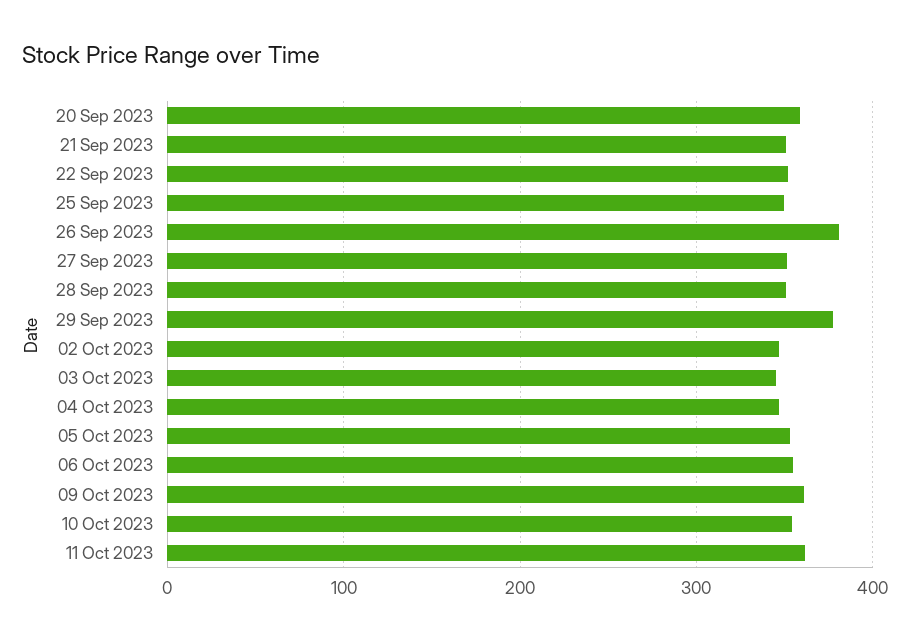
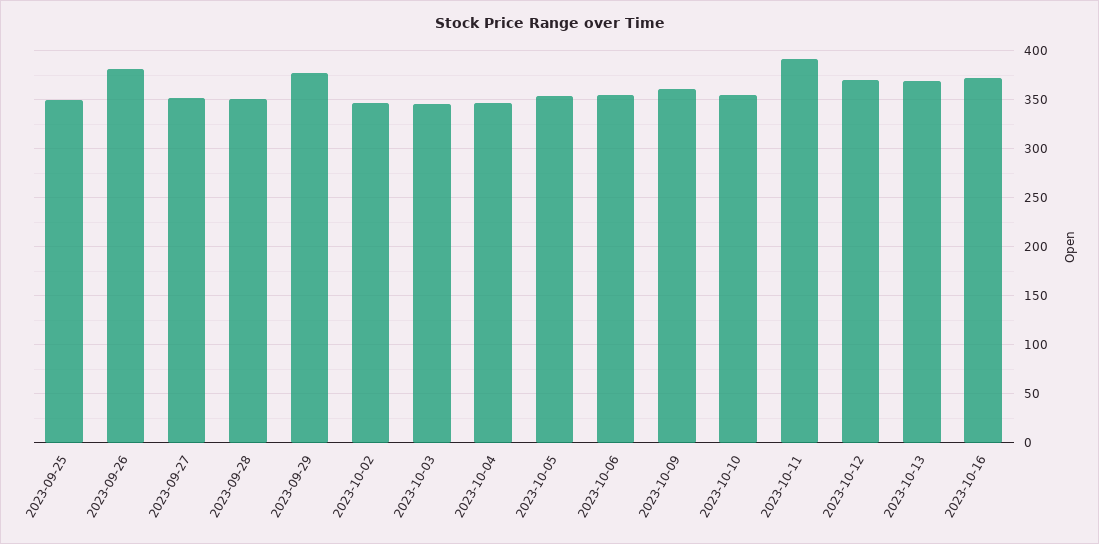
20 Sep 2023: 360 -> none
21 Sep 2023: 350 -> none
22 Sep 2023: 350 -> none
11 Oct 2023: 360 -> 390
2023-10-12: none -> 370
2023-10-13: none -> 370
2023-10-16: none -> 370

